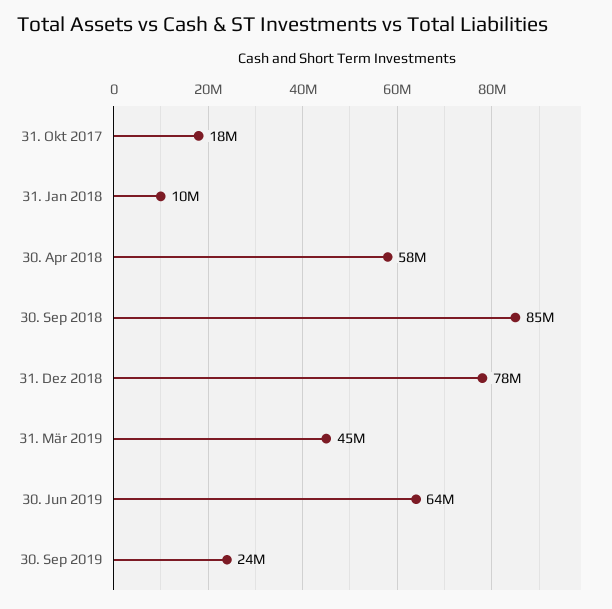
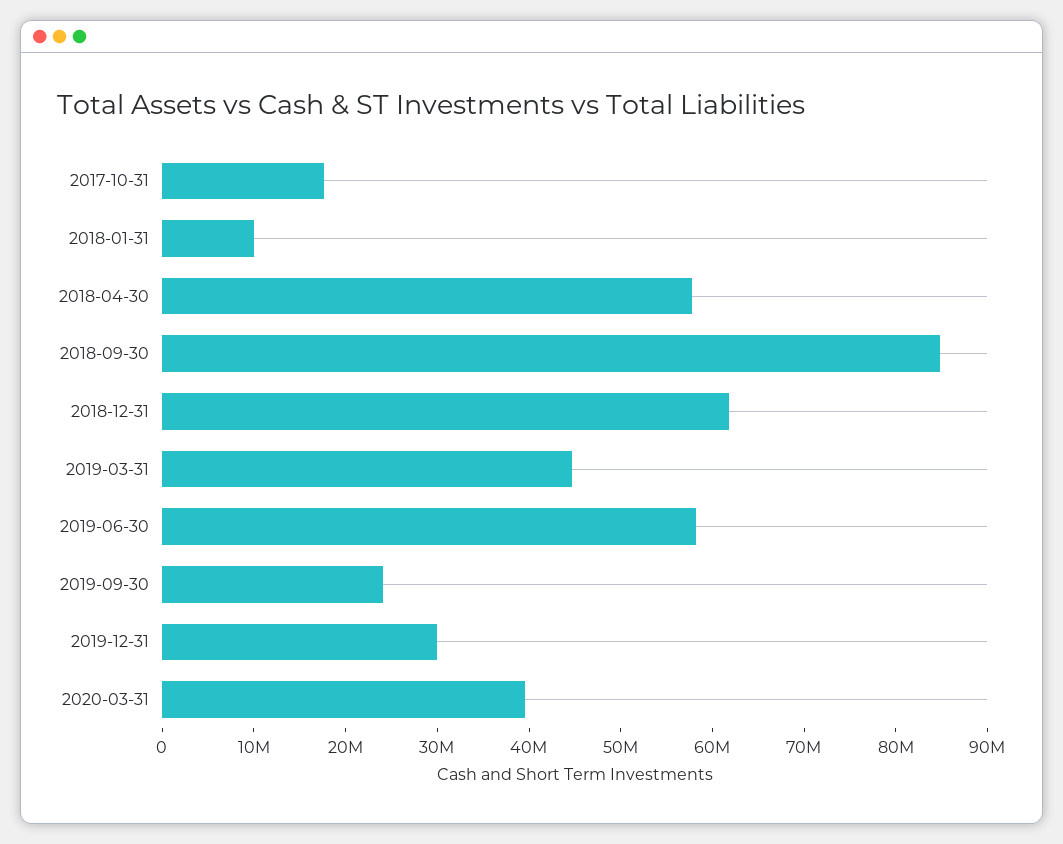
31. Dez 2018: 78000000 -> 62000000
30. Jun 2019: 64000000 -> 58000000
2019-12-31: none -> 30000000
2020-03-31: none -> 40000000

